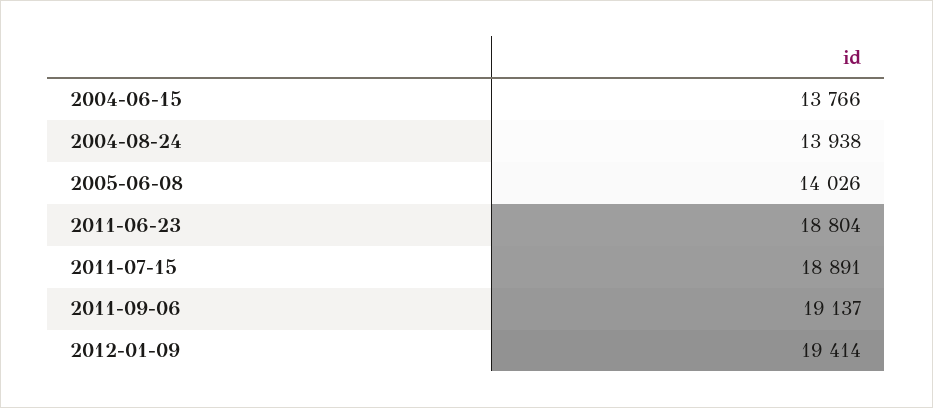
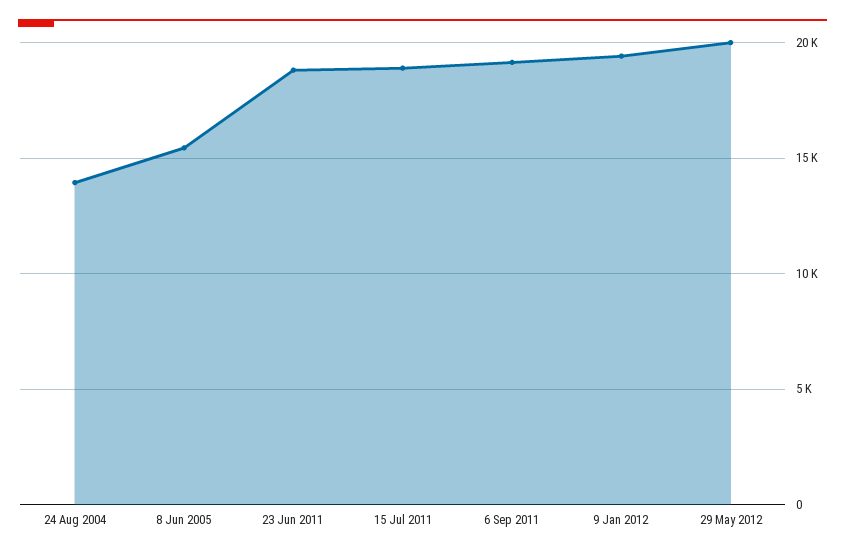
2004-06-15: 13766 -> none
2005-06-08: 14026 -> 15500
29 May 2012: none -> 20000

